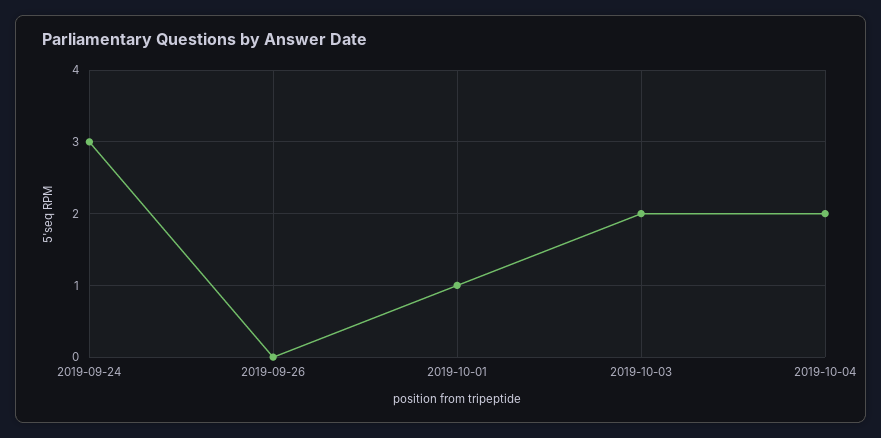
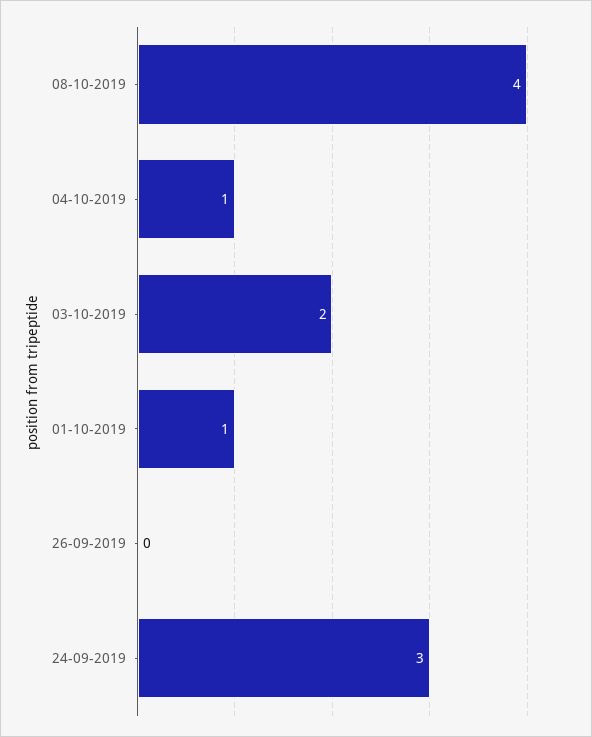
2019-10-04: 2 -> 1
08-10-2019: none -> 4

